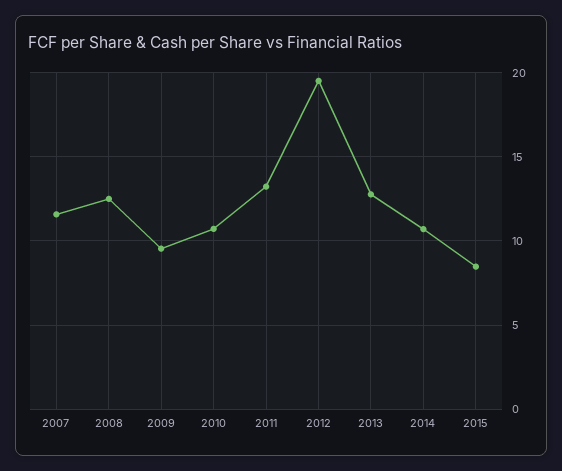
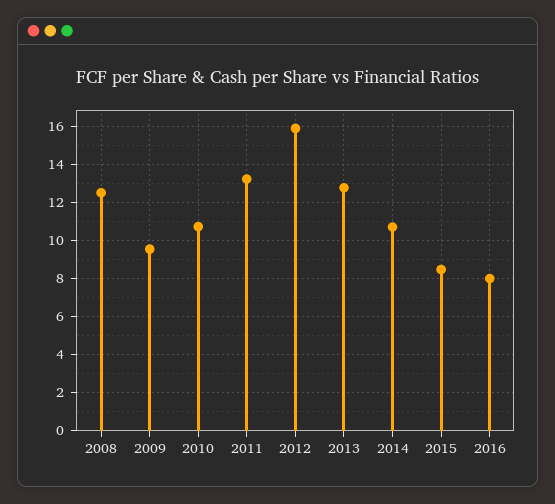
2007: 11.5 -> none
2012: 19.5 -> 16
2016: none -> 8

